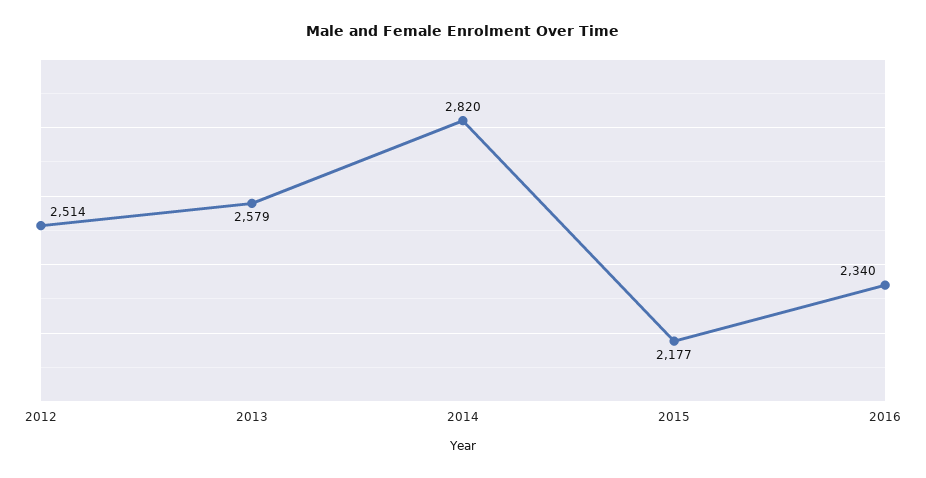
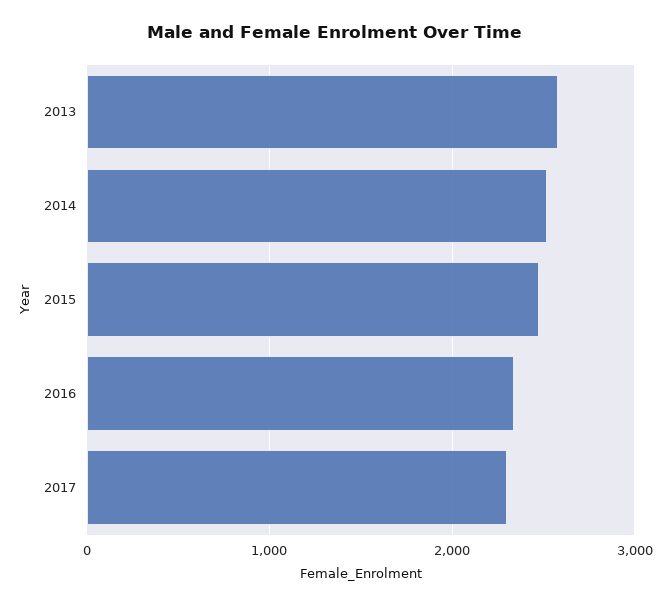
2012: 2514 -> none
2014: 2820 -> 2500
2015: 2177 -> 2500
2017: none -> 2300

